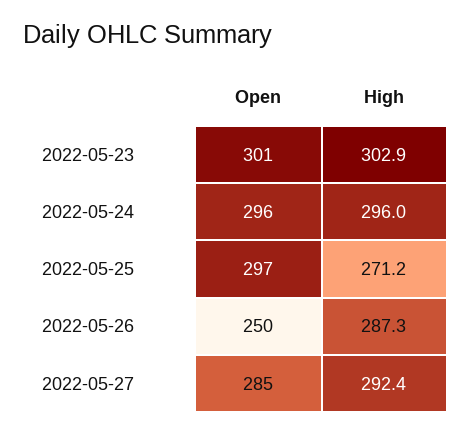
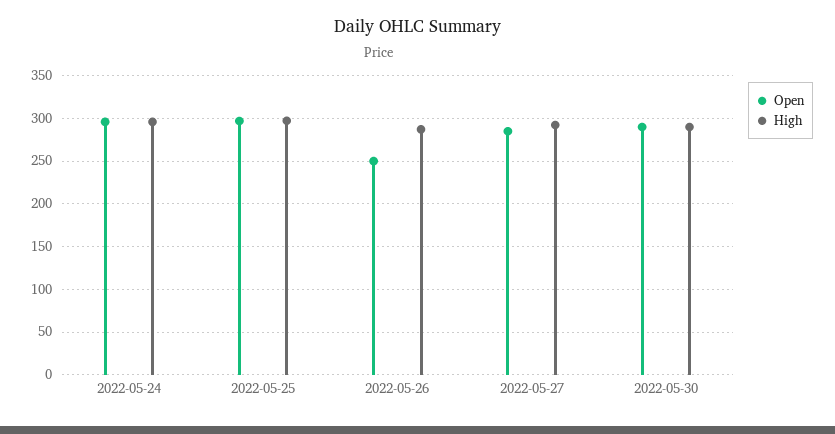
Open, 2022-05-23: 301 -> none
High, 2022-05-23: 302.9 -> none
High, 2022-05-25: 271.2 -> 300
Open, 2022-05-30: none -> 290
High, 2022-05-30: none -> 290

